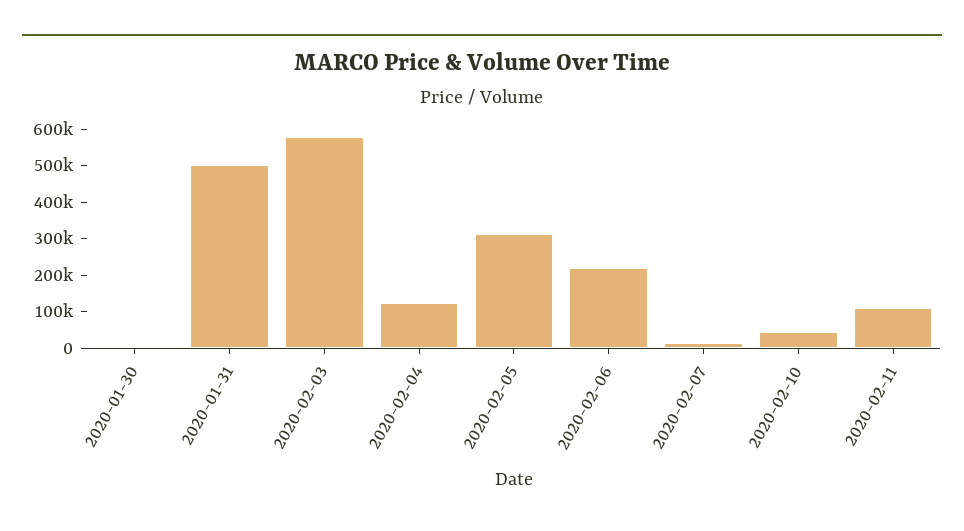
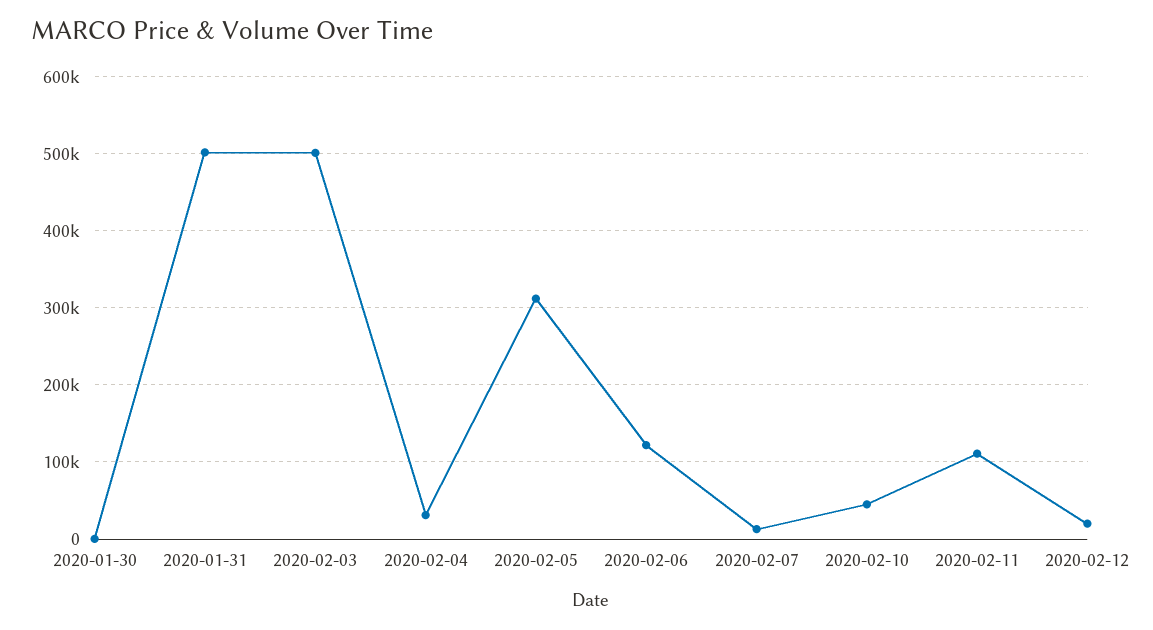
2020-02-03: 575000 -> 500000
2020-02-04: 125000 -> 30000
2020-02-06: 225000 -> 120000
2020-02-12: none -> 20000

